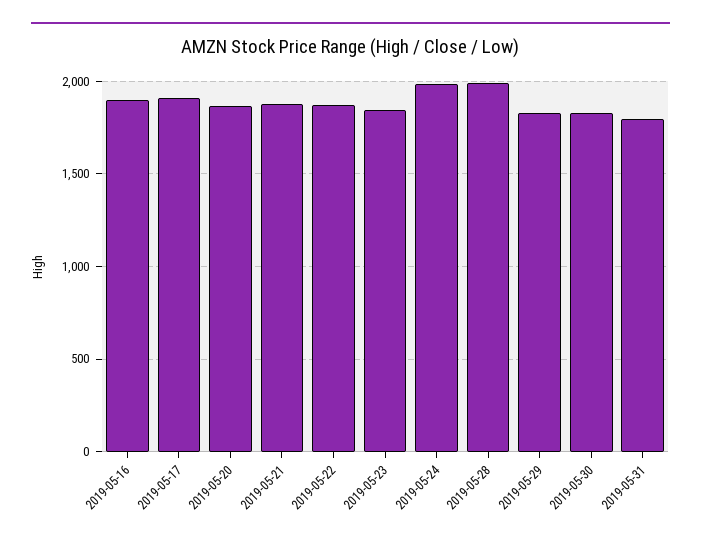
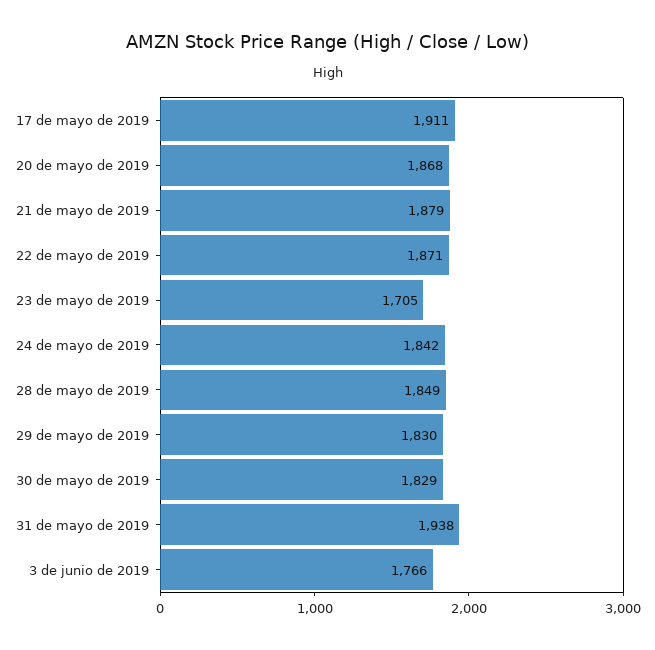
2019-05-16: 1900 -> none
2019-05-23: 1850 -> 1705
2019-05-24: 2000 -> 1842
2019-05-28: 2000 -> 1849
2019-05-31: 1800 -> 1938
3 de junio de 2019: none -> 1766

